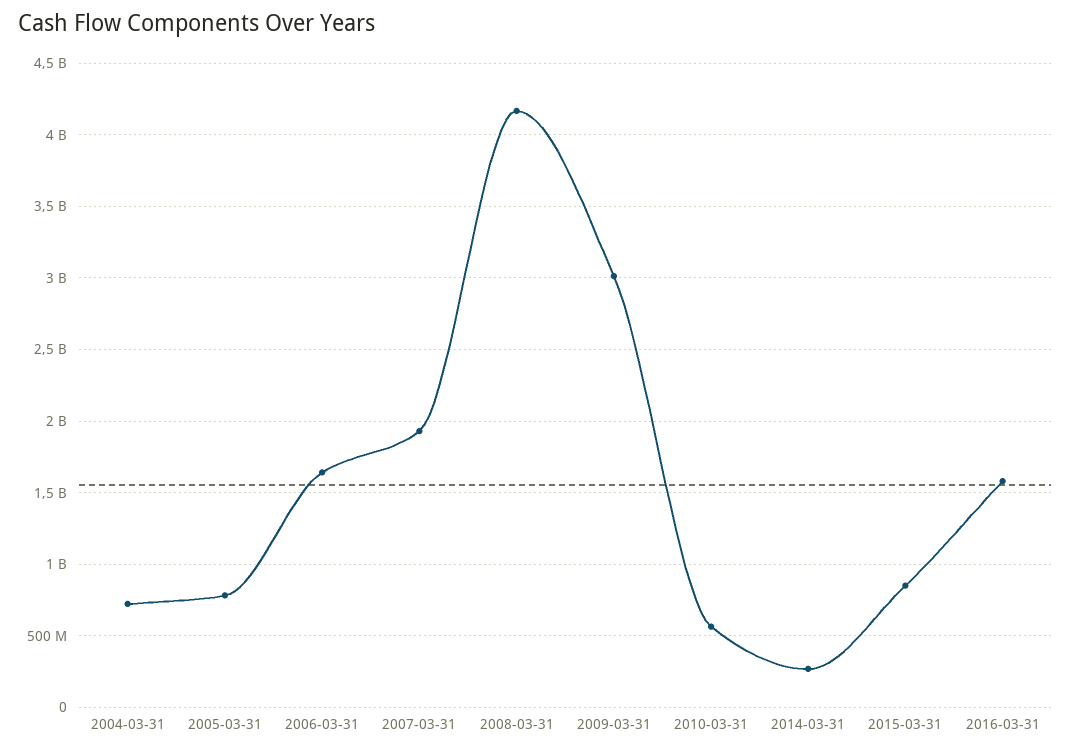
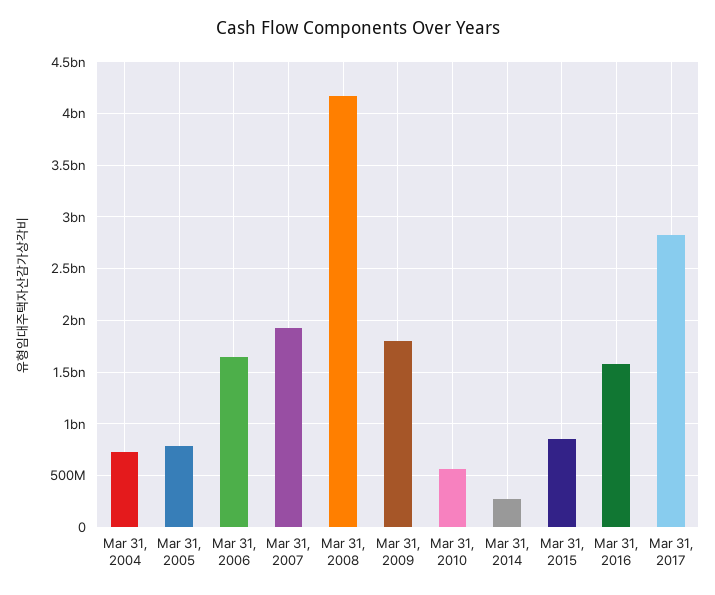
2009-03-31: 3000000000 -> 1800000000
Mar 31, 2017: none -> 2800000000

